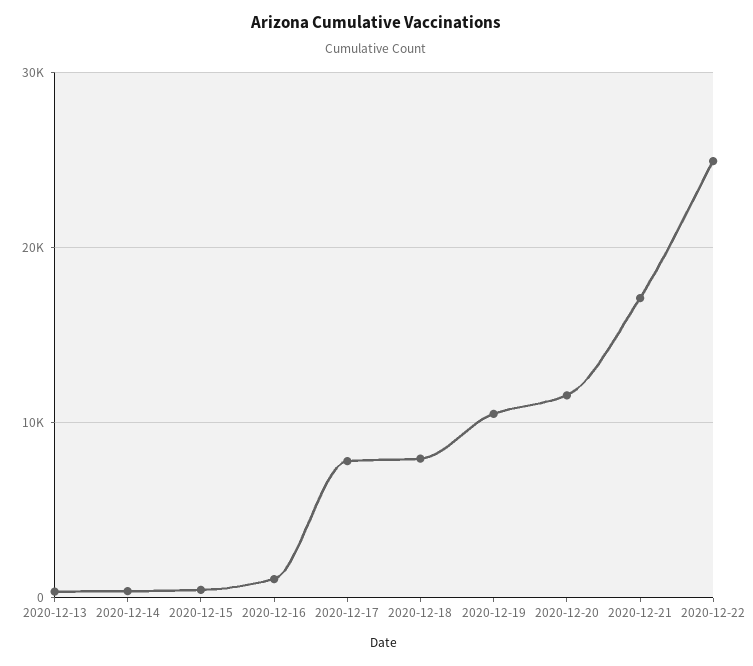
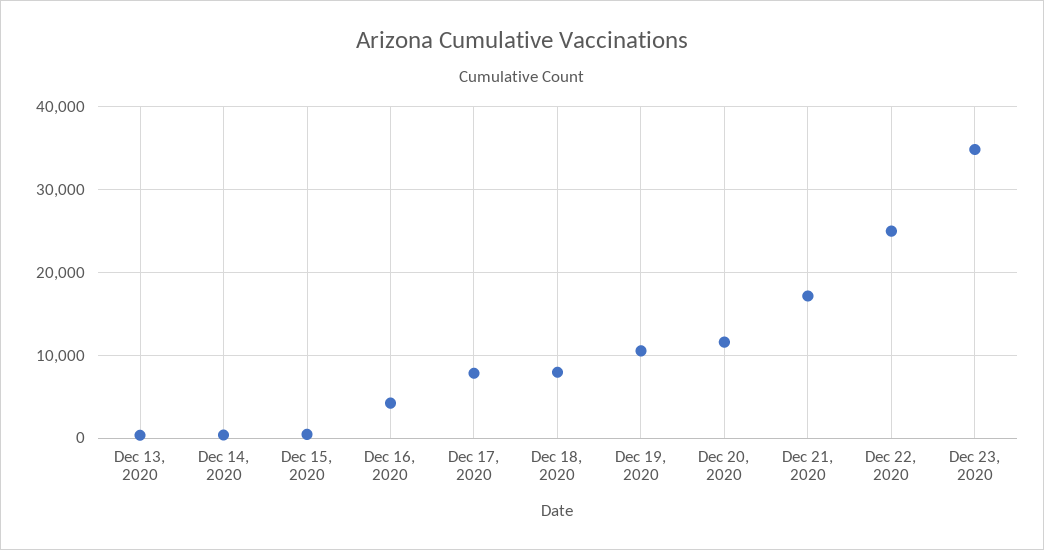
2020-12-16: 1000 -> 4000
Dec 23, 2020: none -> 35000

